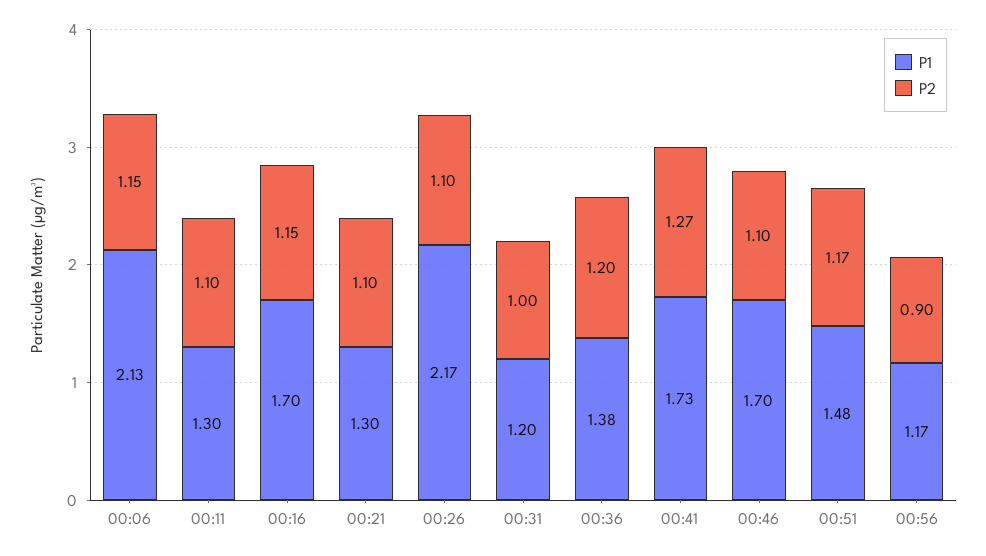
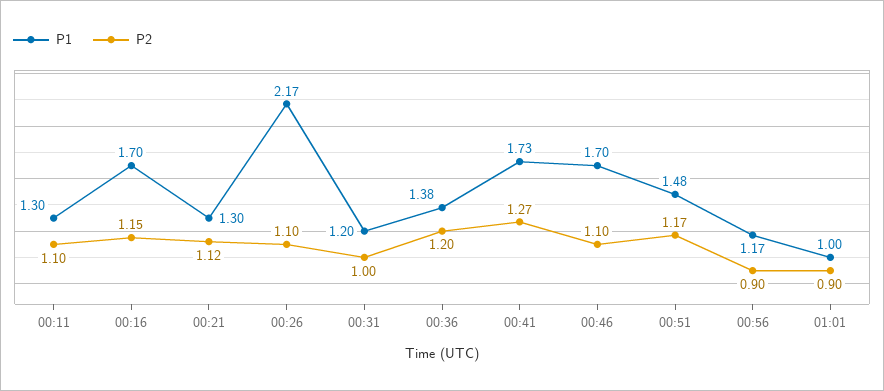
P1, 00:06: 2.13 -> none
P2, 00:06: 1.15 -> none
P2, 00:21: 1.1 -> 1.12
P1, 01:01: none -> 1
P2, 01:01: none -> 0.9

